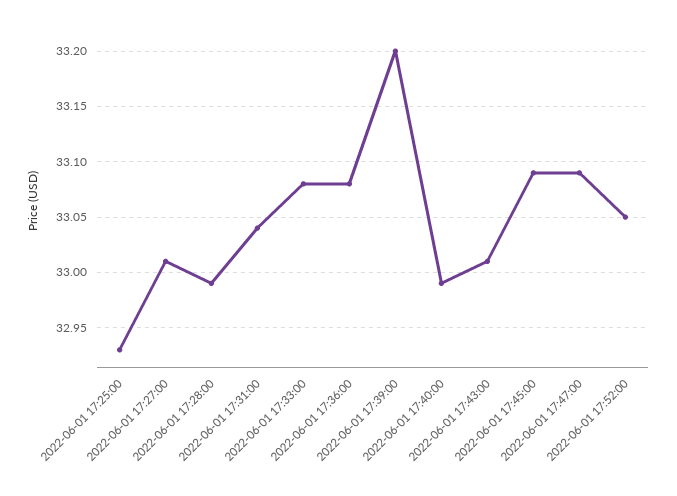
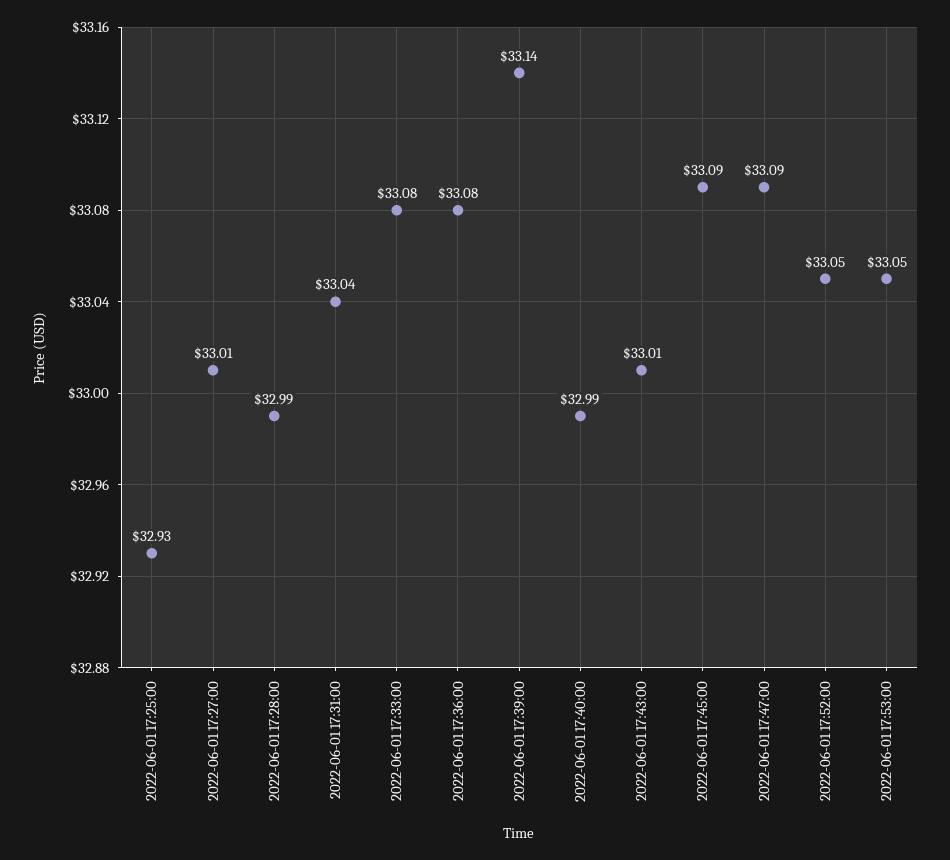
2022-06-01 17:39:00: 33.2 -> 33.14
2022-06-01 17:53:00: none -> 33.05

